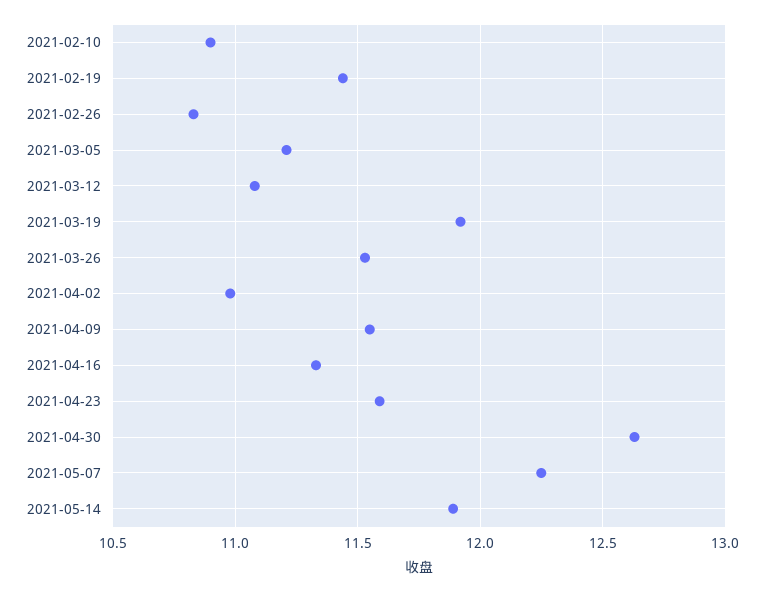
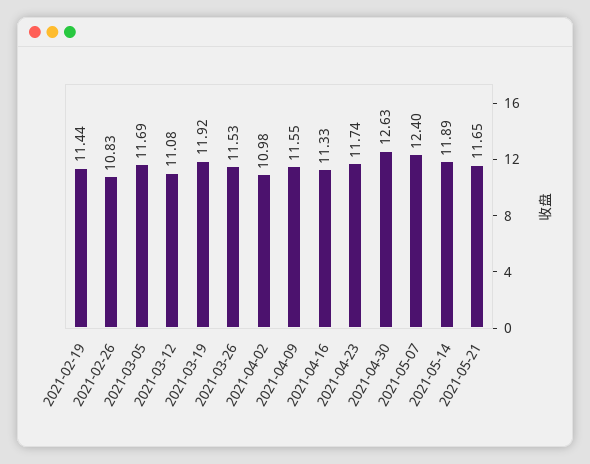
2021-02-10: 10.9 -> none
2021-03-05: 11.2 -> 11.69
2021-04-23: 11.6 -> 11.74
2021-05-07: 12.25 -> 12.4
2021-05-21: none -> 11.65

